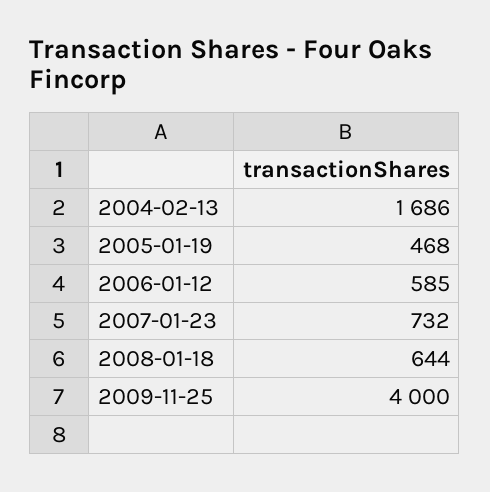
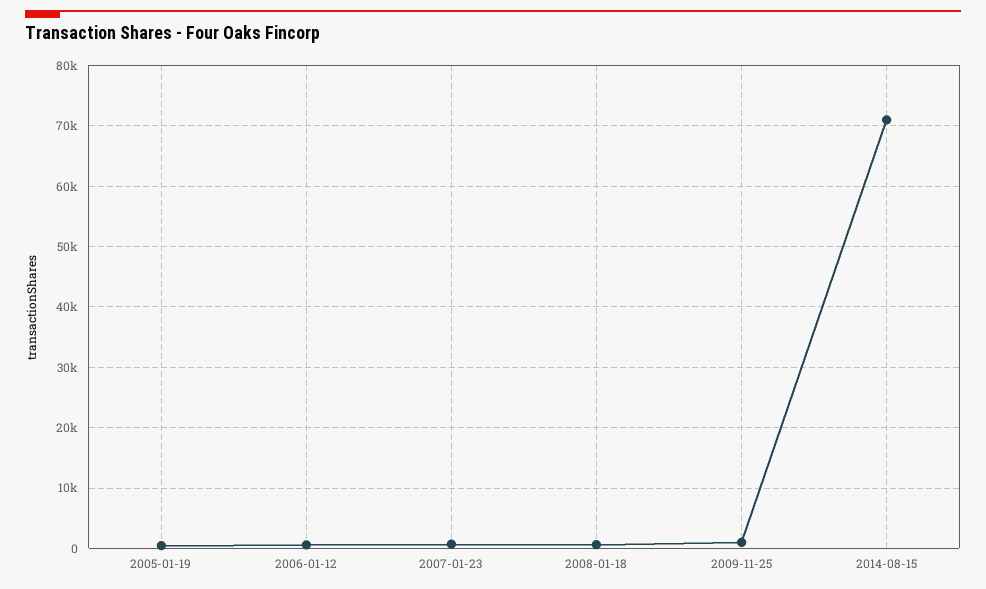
2004-02-13: 1686 -> none
2009-11-25: 4000 -> 1000
2014-08-15: none -> 71000

